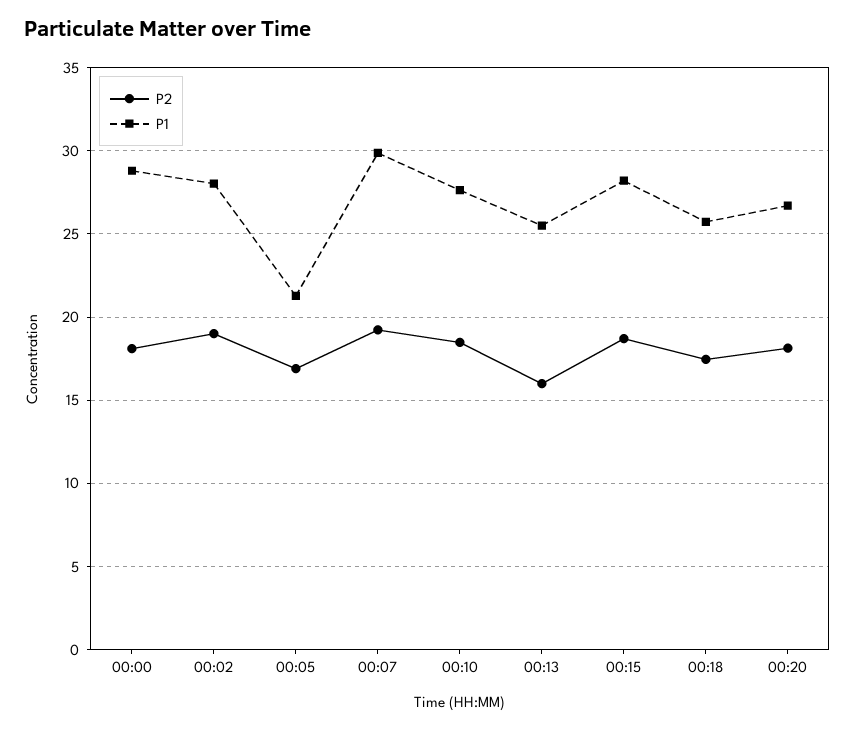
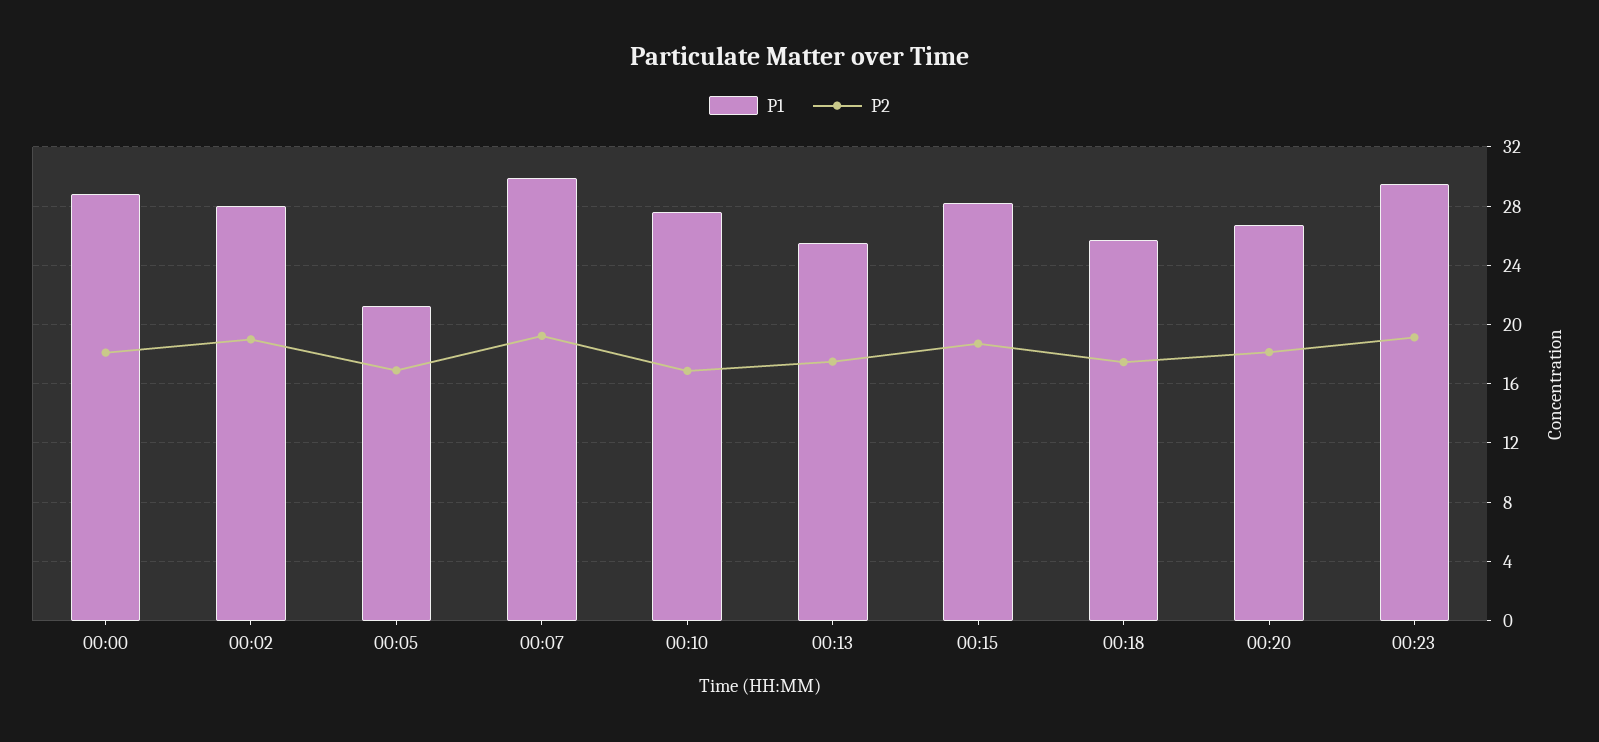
P2, 00:10: 18.5 -> 17
P2, 00:13: 16 -> 17.5
P1, 00:23: none -> 29.5
P2, 00:23: none -> 19

